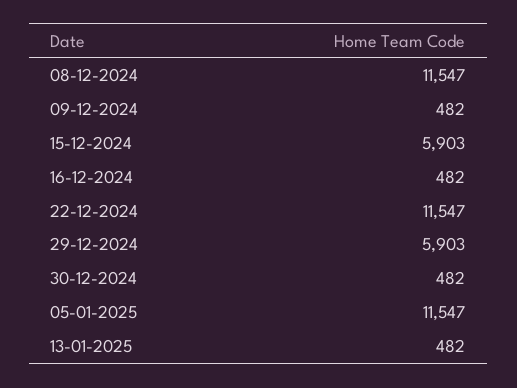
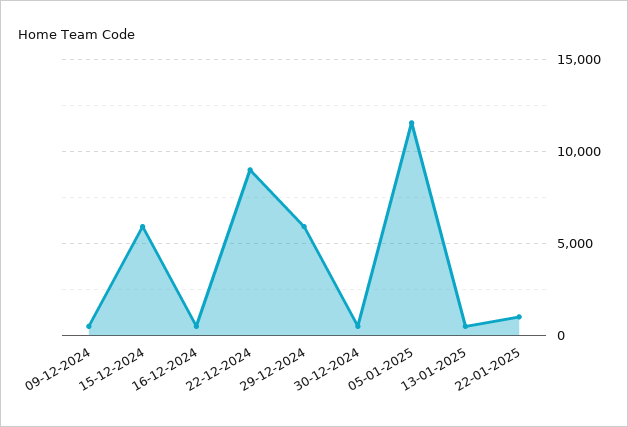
08-12-2024: 11547 -> none
22-12-2024: 11547 -> 9000
22-01-2025: none -> 1000

